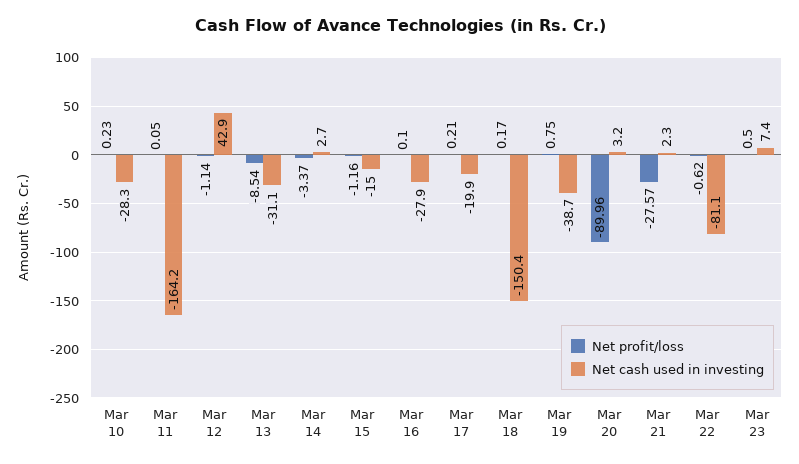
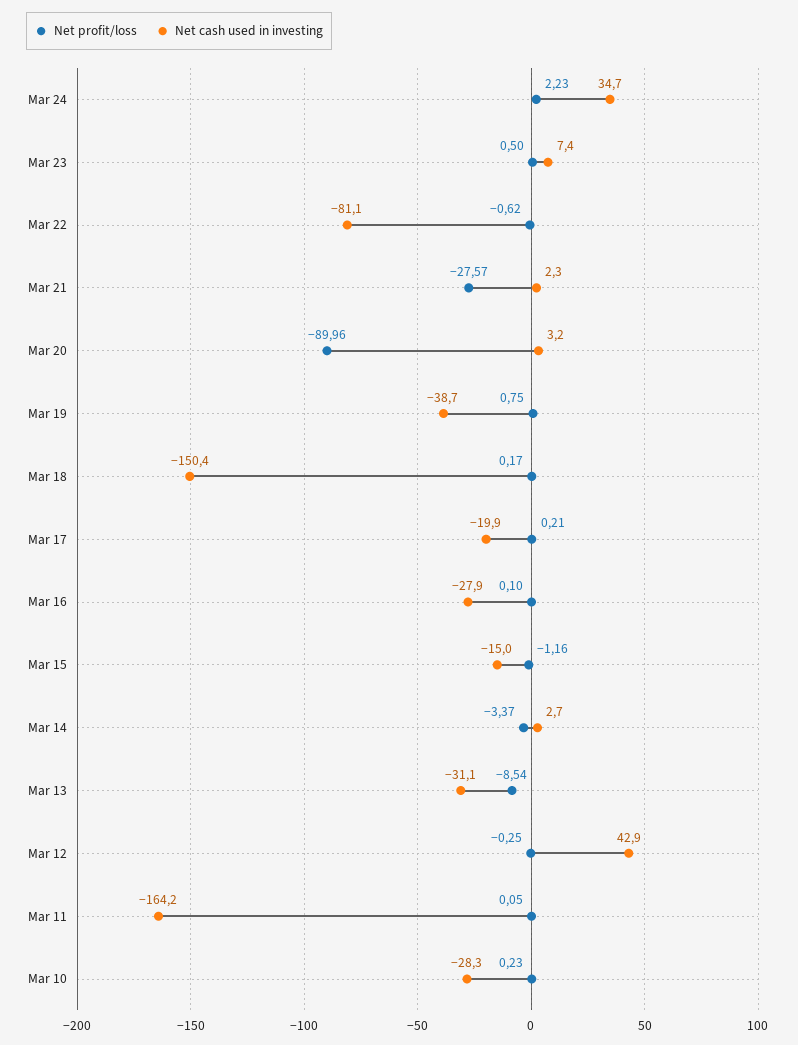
Net profit/loss, Mar 12: -1.14 -> -0.25
Net profit/loss, Mar 24: none -> 2.23
Net cash used in investing, Mar 24: none -> 34.7

